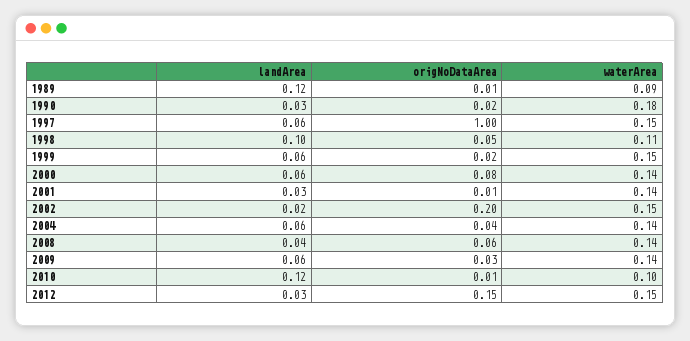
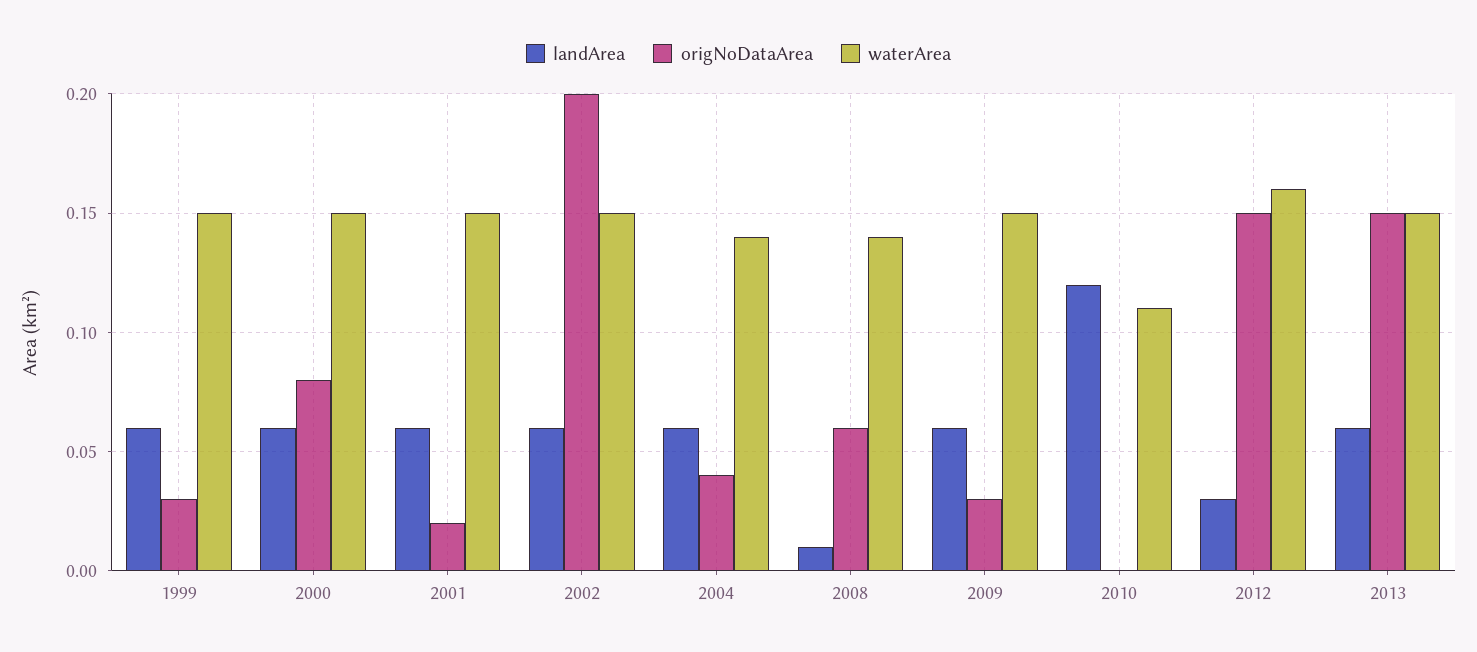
landArea, 1989: 0.12 -> none
origNoDataArea, 1989: 0.01 -> none
waterArea, 1989: 0.09 -> none
landArea, 1990: 0.03 -> none
origNoDataArea, 1990: 0.02 -> none
waterArea, 1990: 0.18 -> none
landArea, 1997: 0.06 -> none
origNoDataArea, 1997: 1 -> none
waterArea, 1997: 0.15 -> none
landArea, 1998: 0.1 -> none
origNoDataArea, 1998: 0.05 -> none
waterArea, 1998: 0.11 -> none
origNoDataArea, 1999: 0.02 -> 0.03
waterArea, 2000: 0.14 -> 0.15
landArea, 2001: 0.03 -> 0.06
origNoDataArea, 2001: 0.01 -> 0.02
waterArea, 2001: 0.14 -> 0.15
landArea, 2002: 0.02 -> 0.06
landArea, 2008: 0.04 -> 0.01
waterArea, 2009: 0.14 -> 0.15
origNoDataArea, 2010: 0.01 -> 0
waterArea, 2010: 0.1 -> 0.11
waterArea, 2012: 0.15 -> 0.16
landArea, 2013: none -> 0.06
origNoDataArea, 2013: none -> 0.15
waterArea, 2013: none -> 0.15

